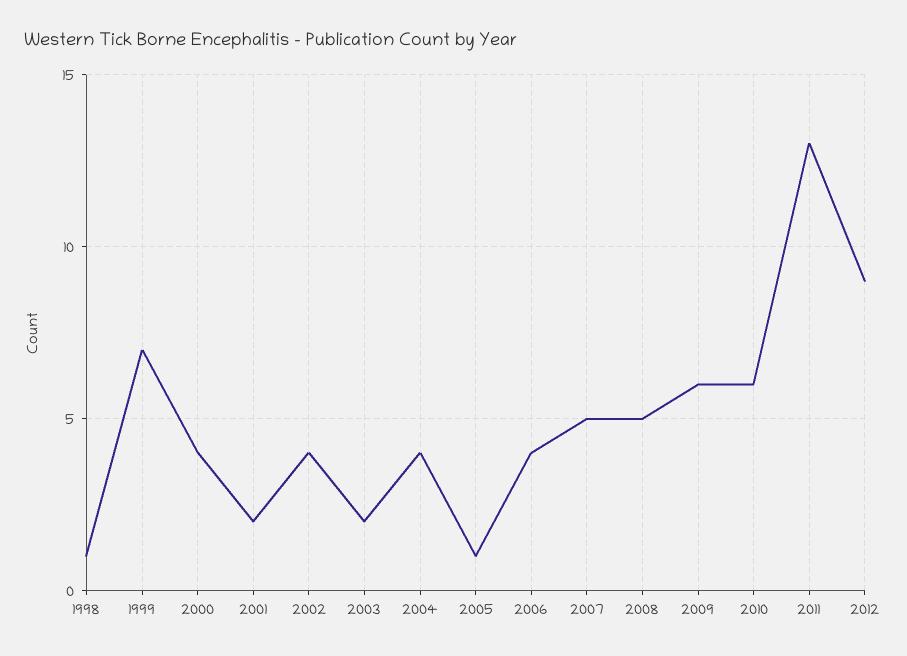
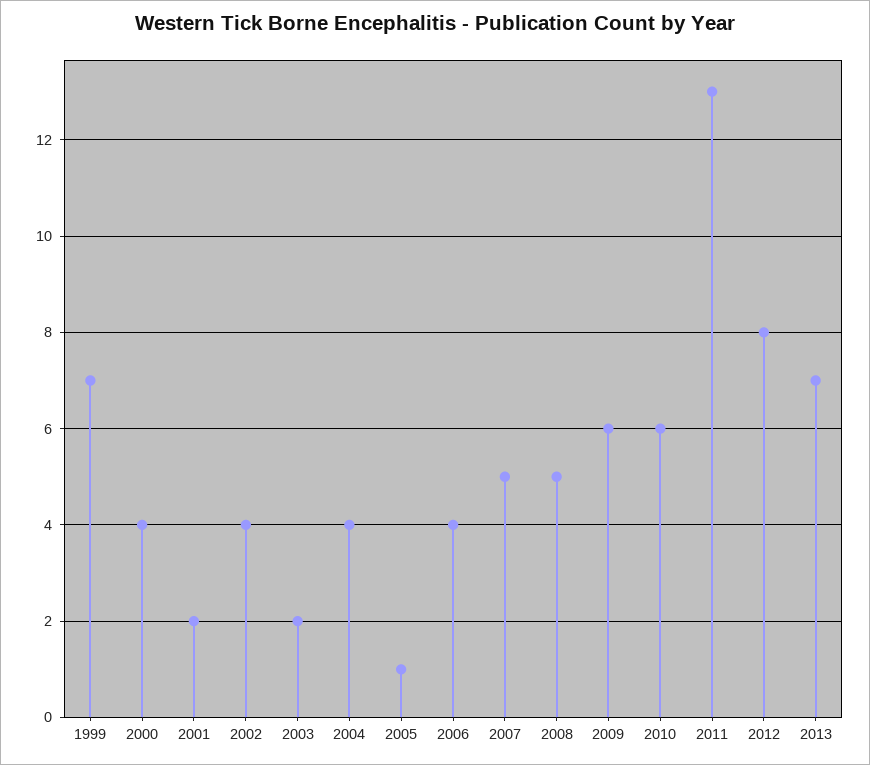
1998: 1 -> none
2012: 9 -> 8
2013: none -> 7

